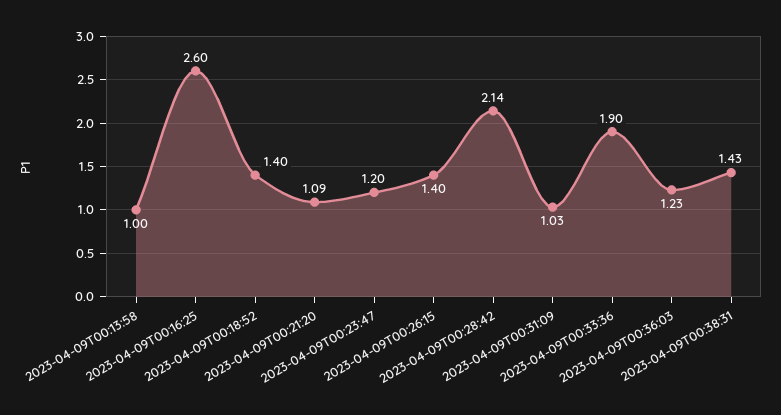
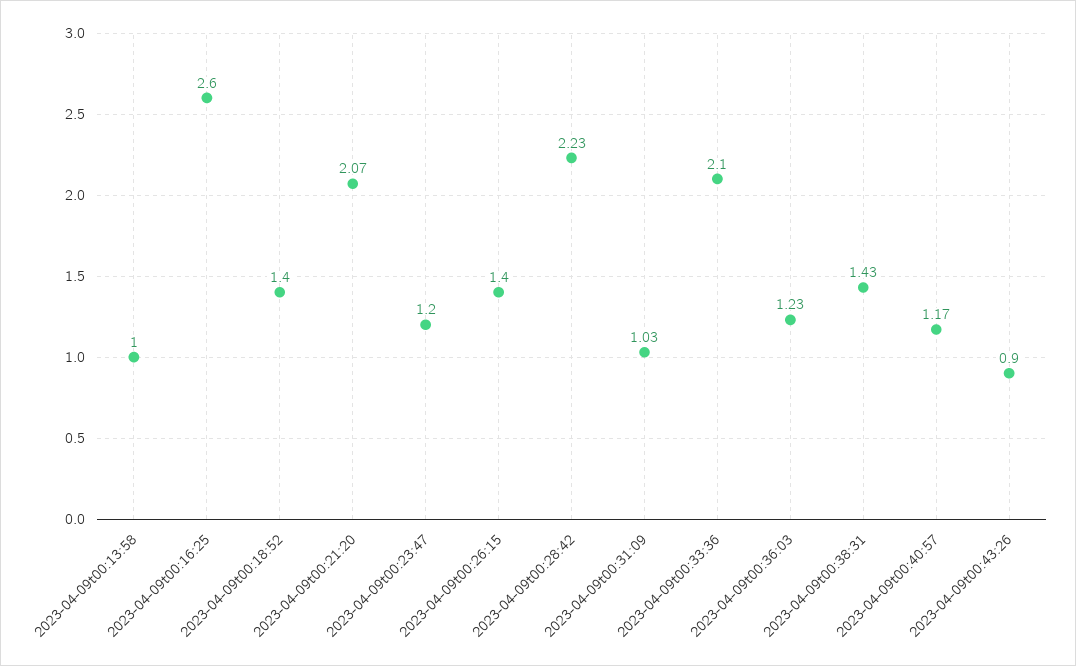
2023-04-09T00:21:20: 1.09 -> 2.07
2023-04-09T00:28:42: 2.14 -> 2.23
2023-04-09T00:33:36: 1.9 -> 2.1
2023-04-09t00:40:57: none -> 1.17
2023-04-09t00:43:26: none -> 0.9

